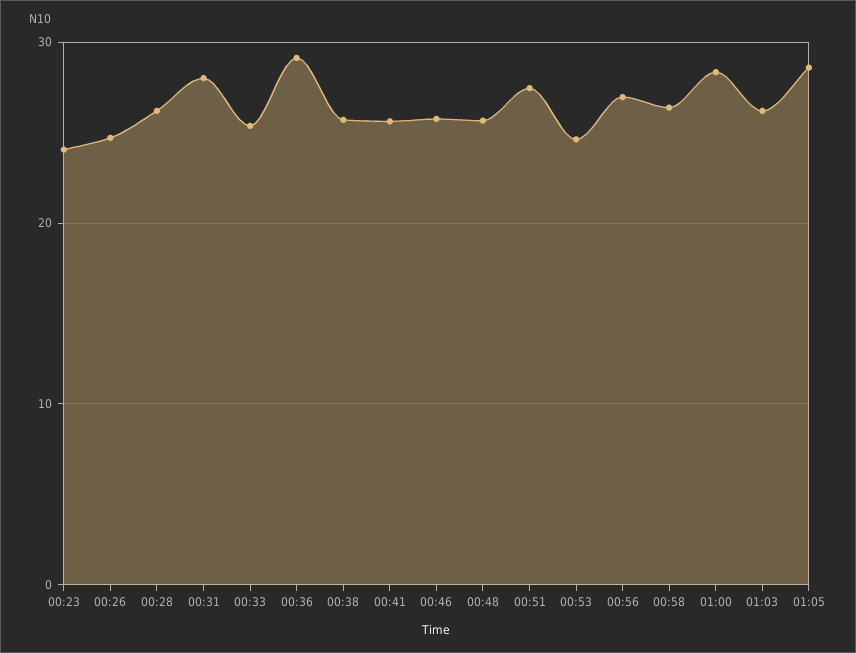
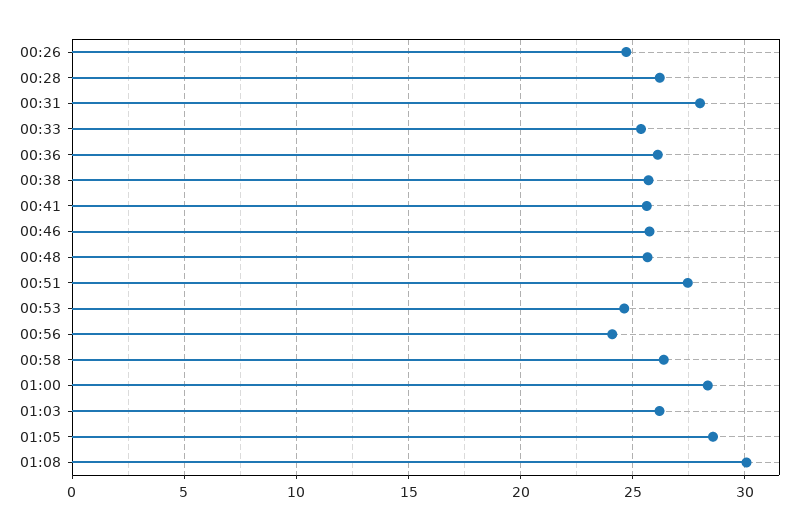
00:23: 24 -> none
00:36: 29 -> 26
00:56: 27 -> 24
01:08: none -> 30

